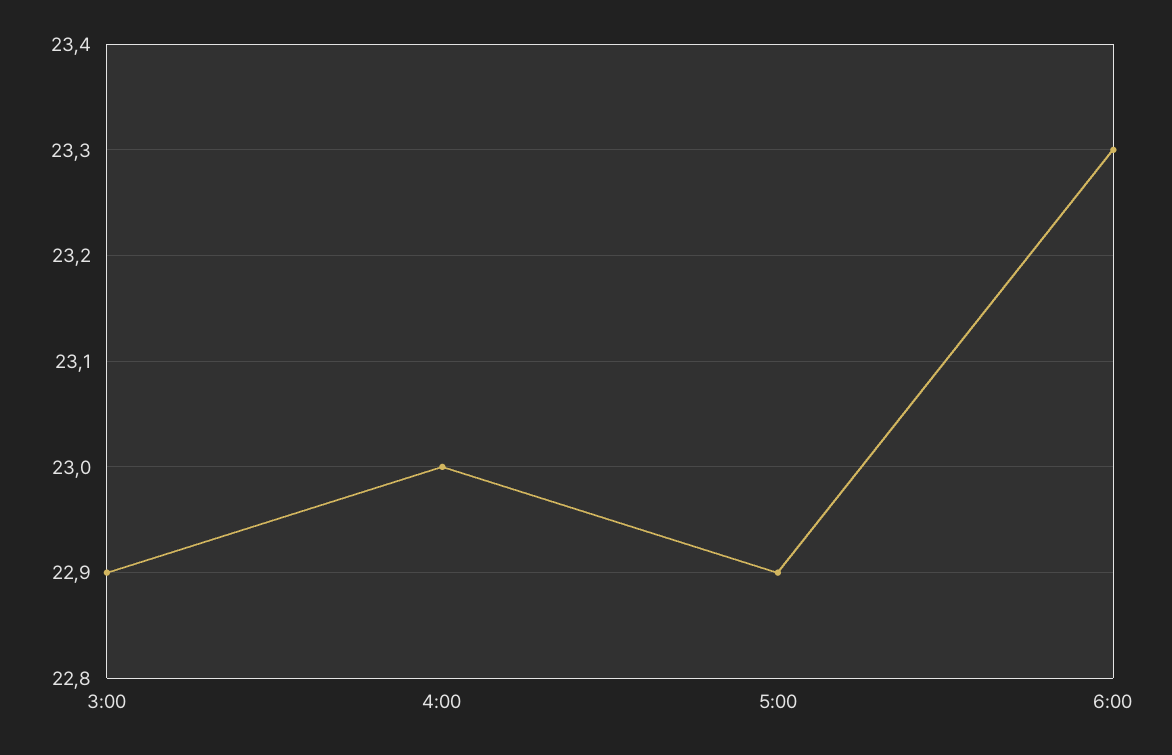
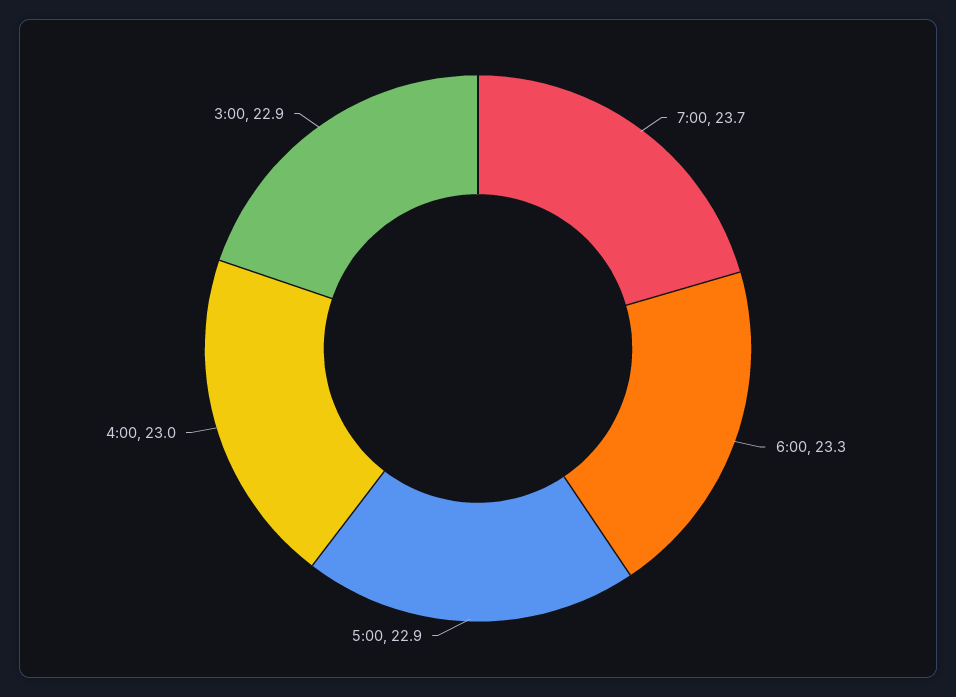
7:00: none -> 23.7

